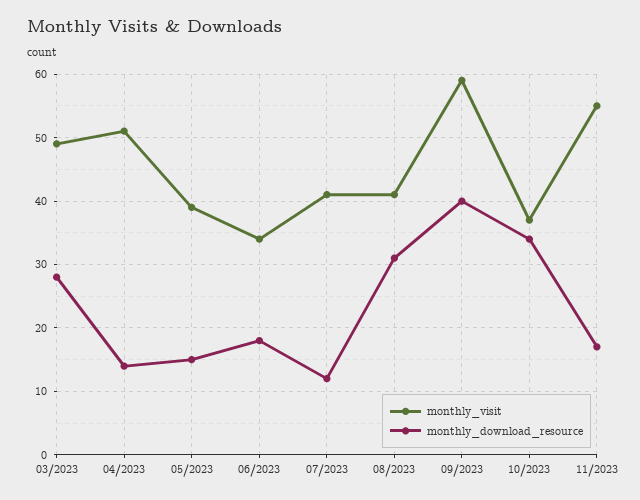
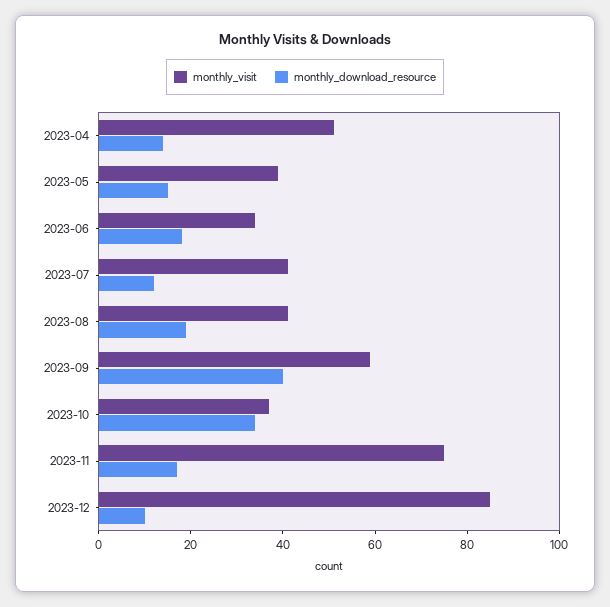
monthly_visit, 03/2023: 49 -> none
monthly_download_resource, 03/2023: 28 -> none
monthly_download_resource, 08/2023: 31 -> 20
monthly_visit, 11/2023: 55 -> 75
monthly_visit, 2023-12: none -> 85
monthly_download_resource, 2023-12: none -> 10

